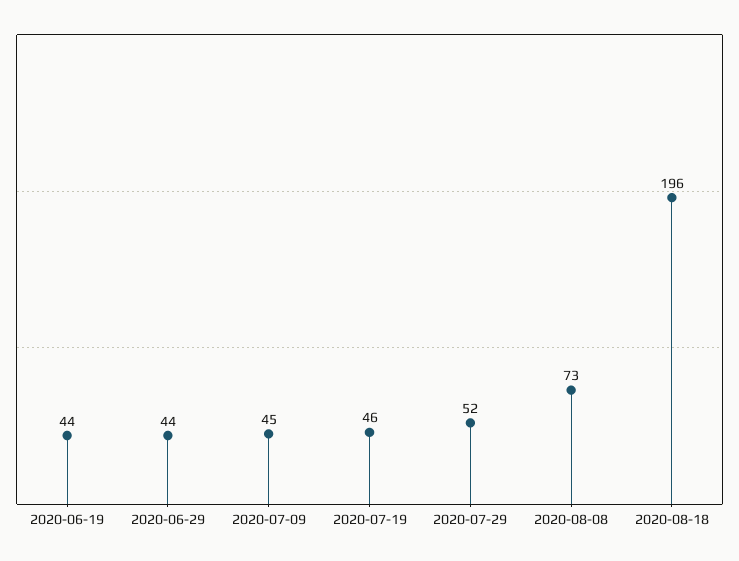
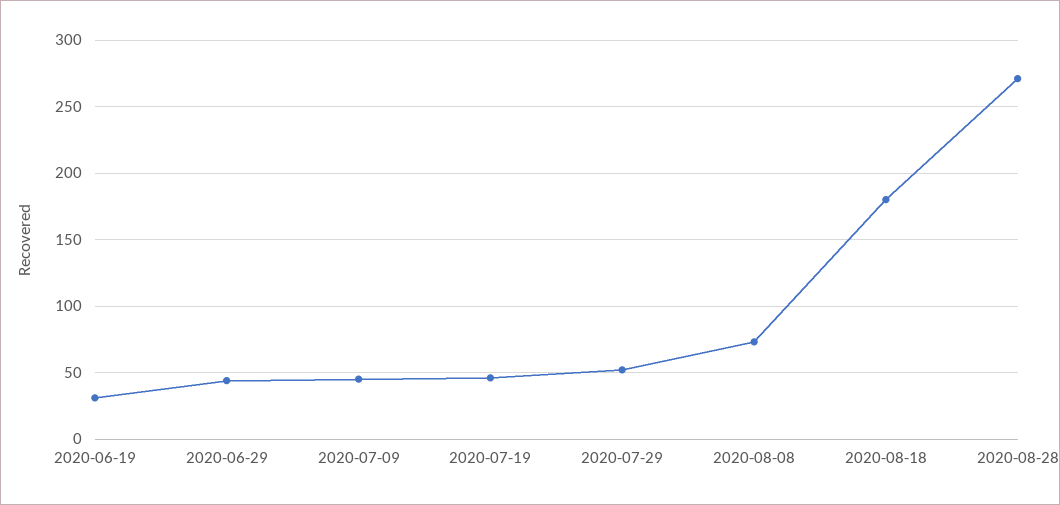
2020-06-19: 44 -> 30
2020-08-18: 196 -> 180
2020-08-28: none -> 270

